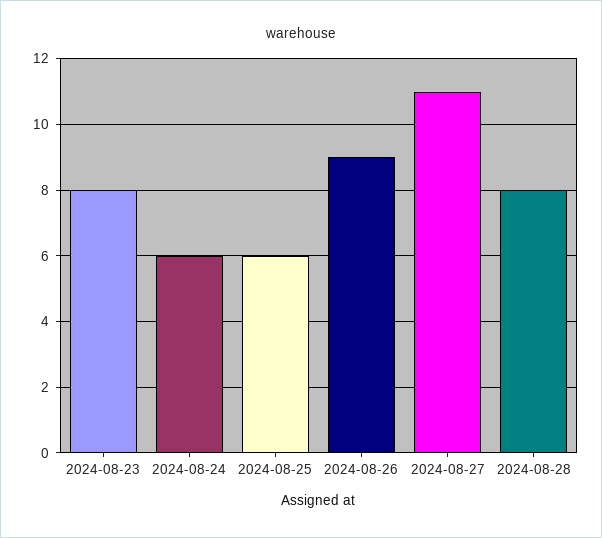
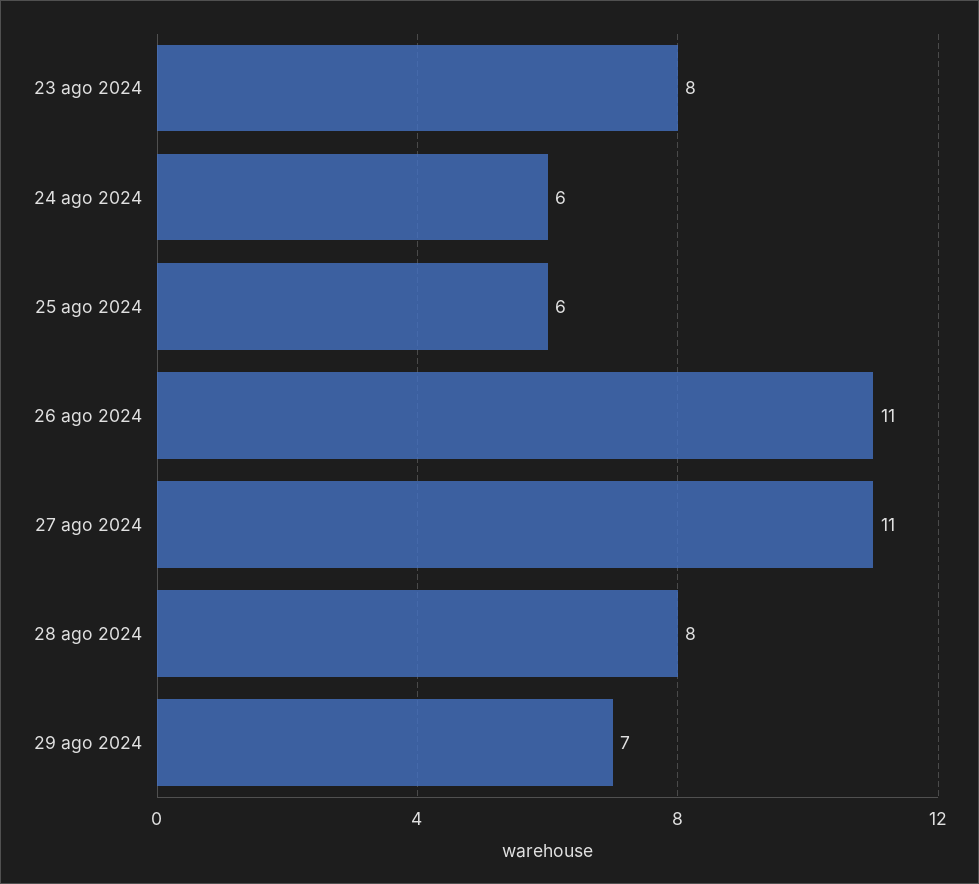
2024-08-26: 9 -> 11
29 ago 2024: none -> 7

